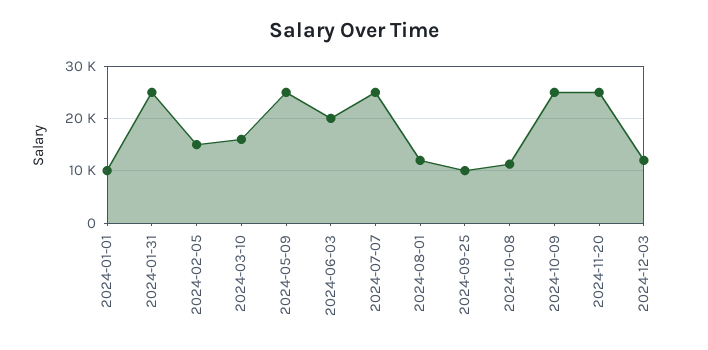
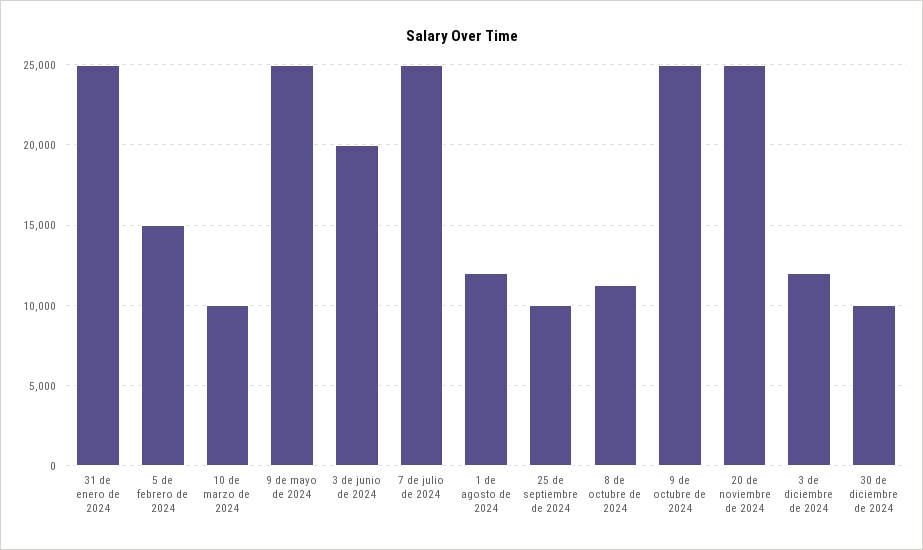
2024-01-01: 10000 -> none
2024-03-10: 16000 -> 10000
30 de diciembre de 2024: none -> 10000

